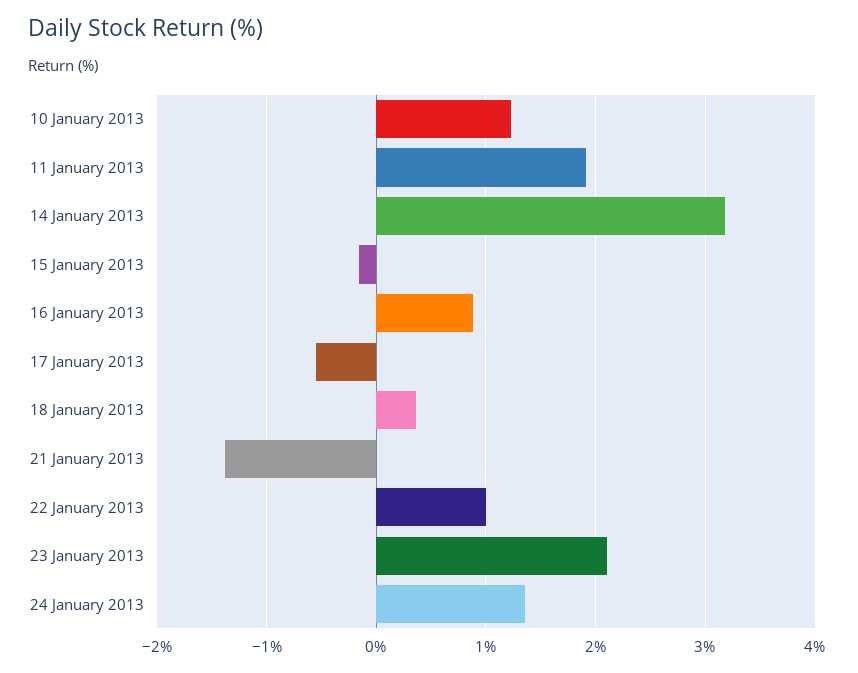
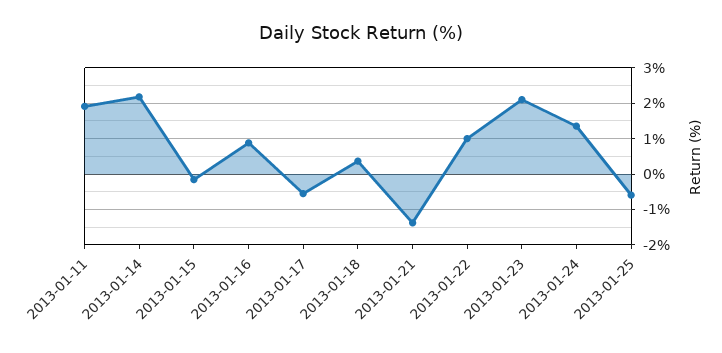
10 January 2013: 1.2 -> none
14 January 2013: 3.2 -> 2.2
2013-01-25: none -> -0.6

